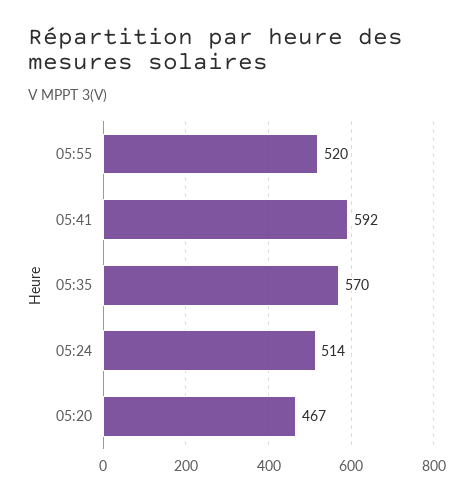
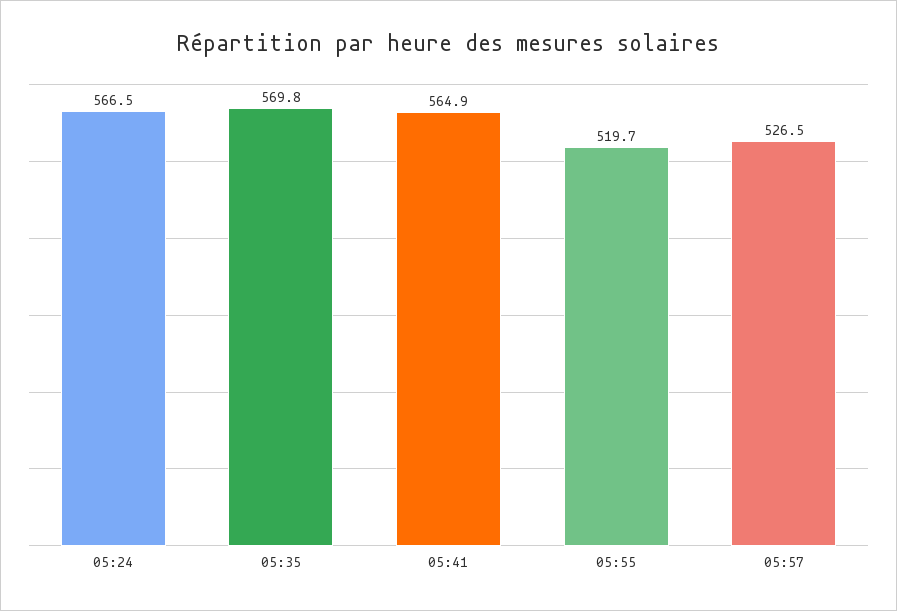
05:41: 592 -> 564.9
05:24: 514 -> 566.5
05:20: 467 -> none
05:57: none -> 526.5

